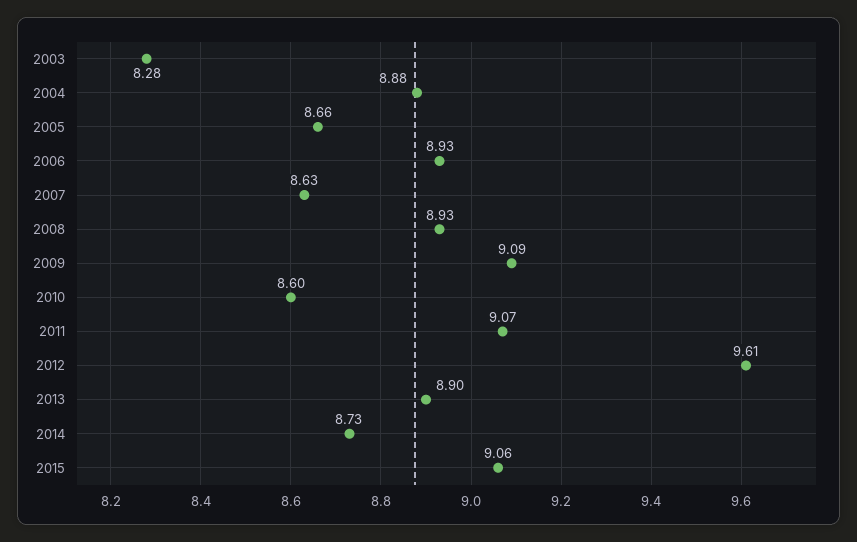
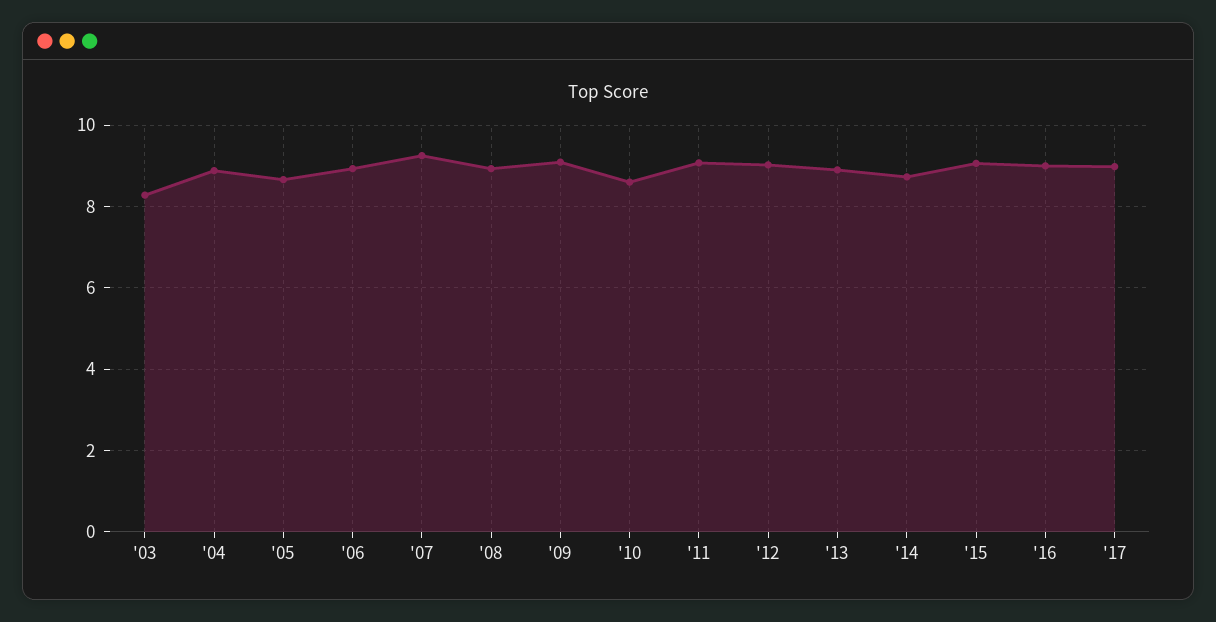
2007: 8.63 -> 9.2
2012: 9.61 -> 9
'16: none -> 9
'17: none -> 9

